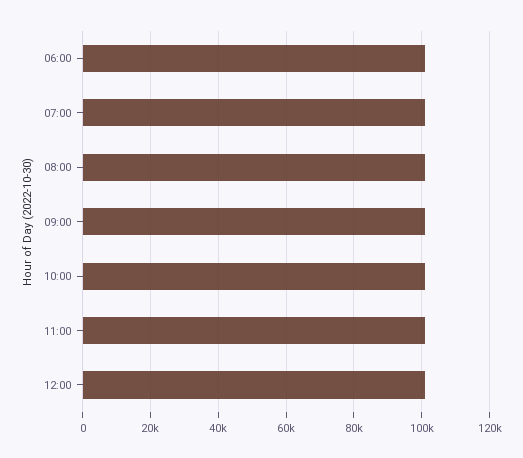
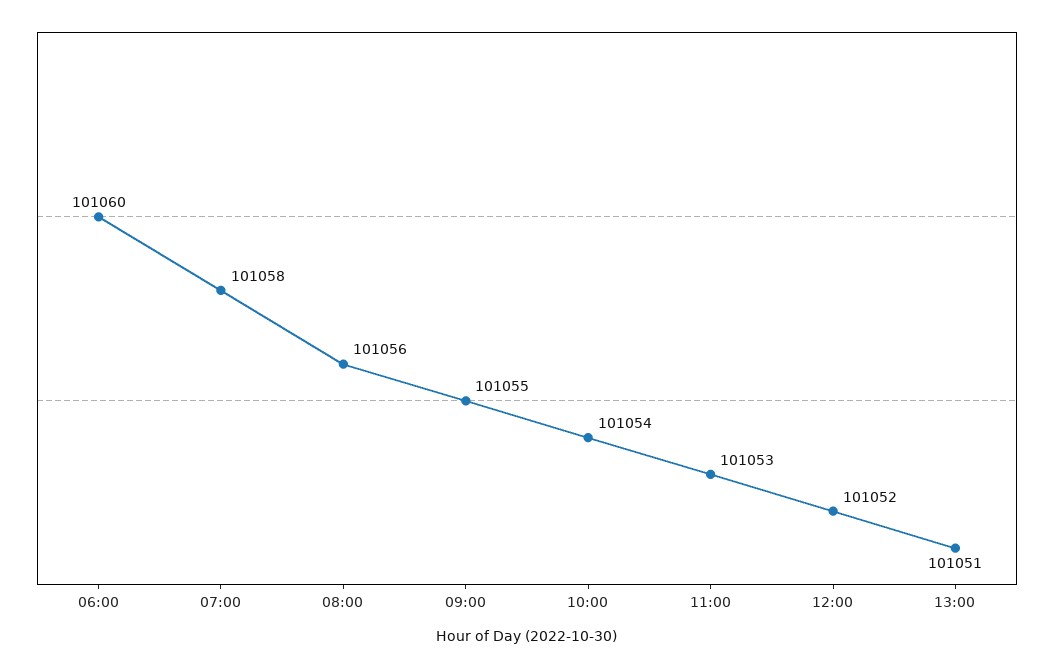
13:00: none -> 101051

